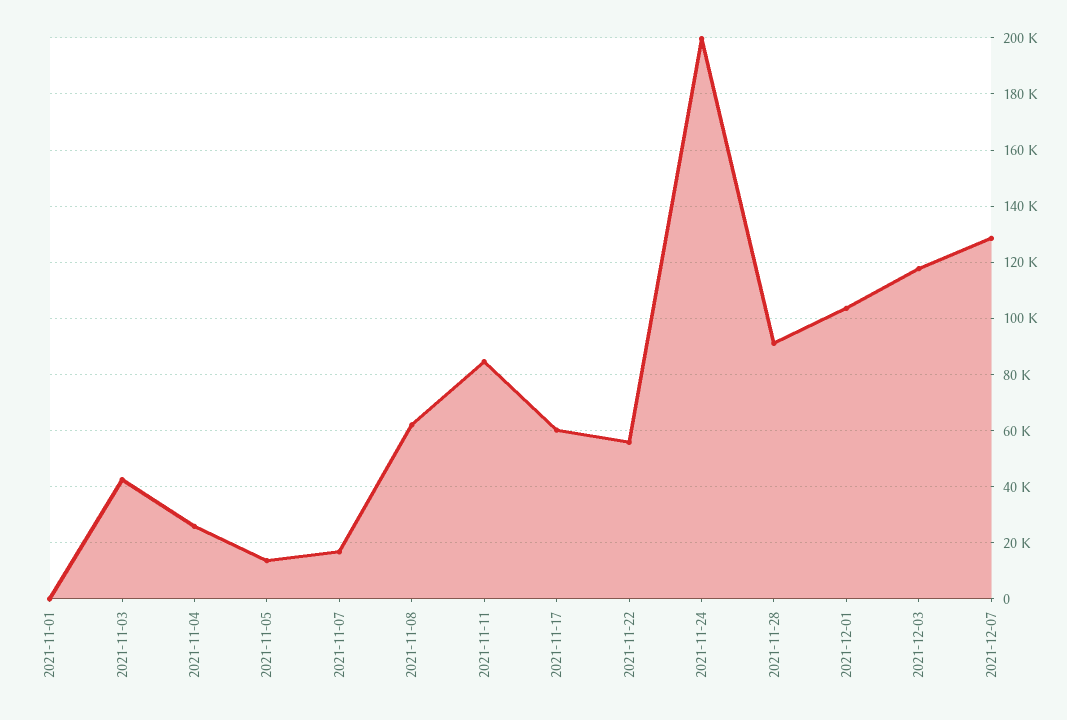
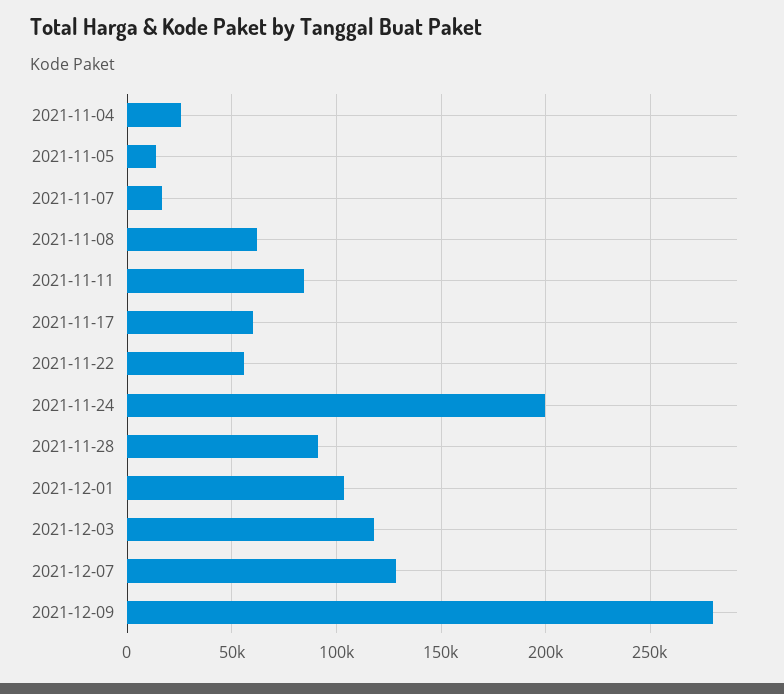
2021-11-01: 0 -> none
2021-11-03: 42500 -> none
2021-12-09: none -> 280000

